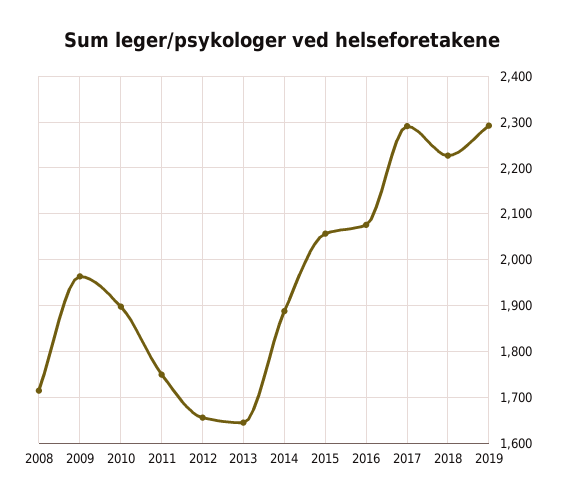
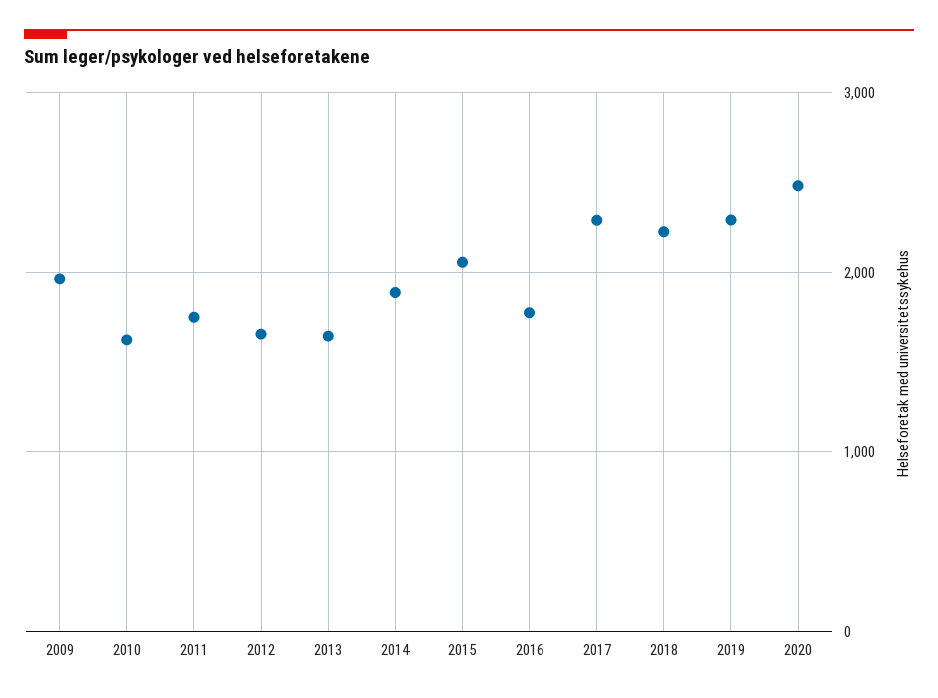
2008: 1720 -> none
2010: 1900 -> 1600
2016: 2080 -> 1800
2020: none -> 2500

